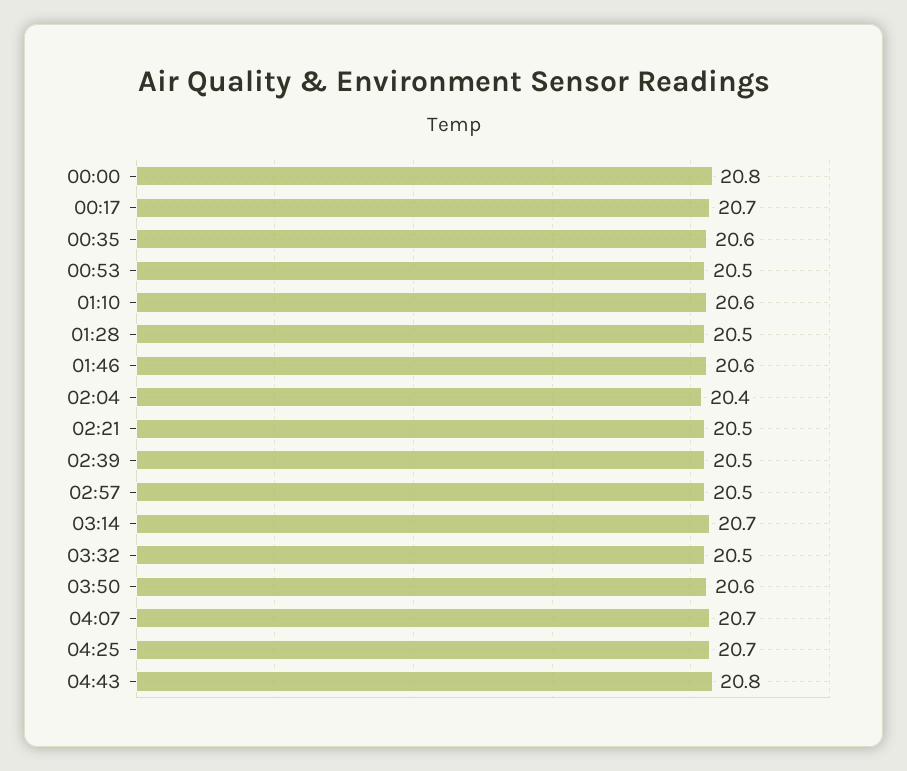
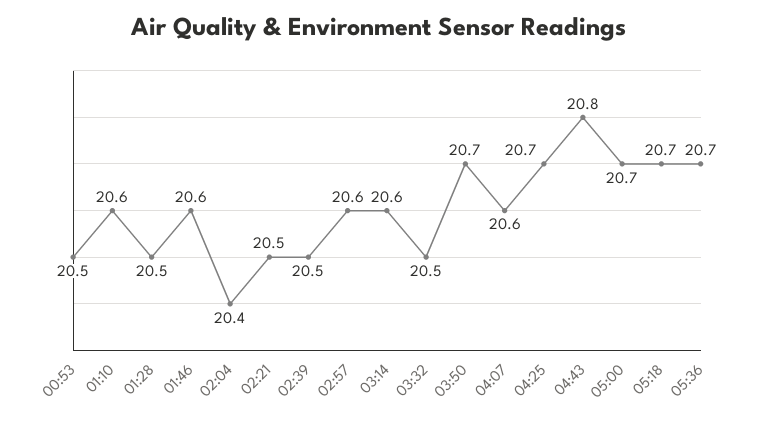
00:00: 20.8 -> none
00:17: 20.7 -> none
00:35: 20.6 -> none
02:57: 20.5 -> 20.6
03:14: 20.7 -> 20.6
03:50: 20.6 -> 20.7
04:07: 20.7 -> 20.6
05:00: none -> 20.7
05:18: none -> 20.7
05:36: none -> 20.7

